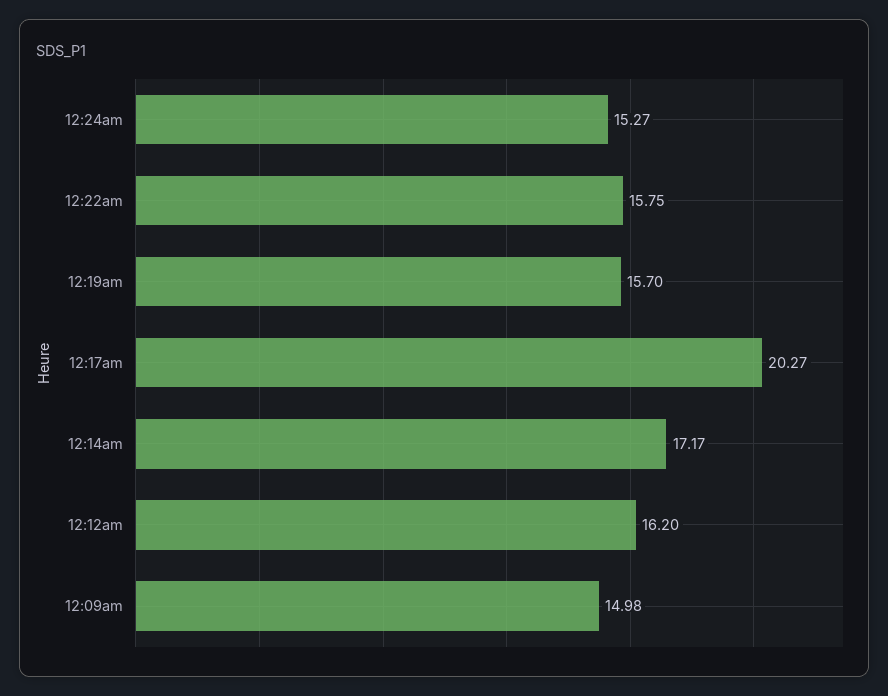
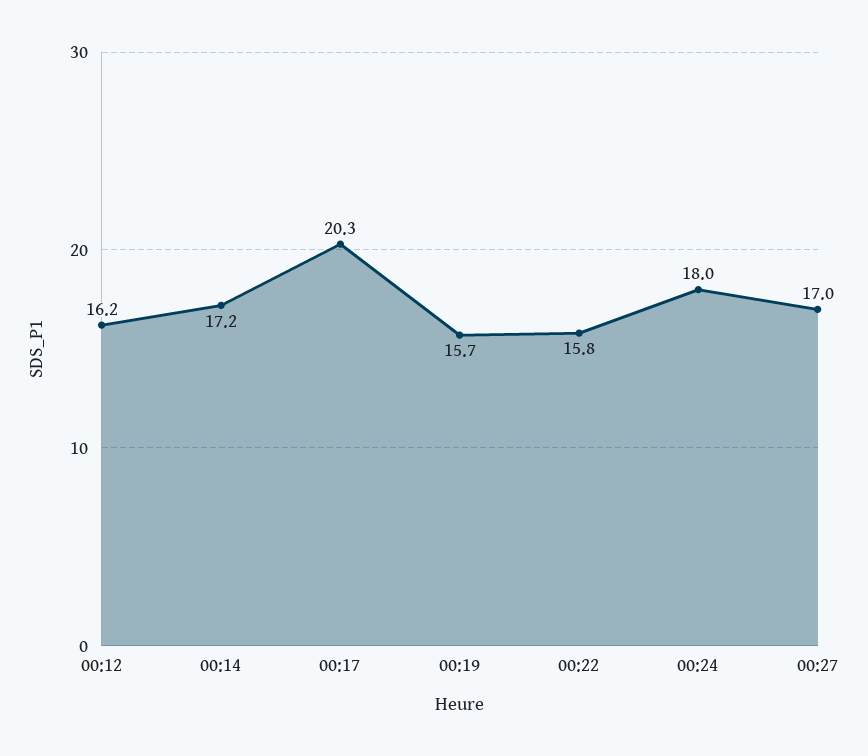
12:24am: 15.27 -> 18
12:09am: 14.98 -> none
00:27: none -> 17

